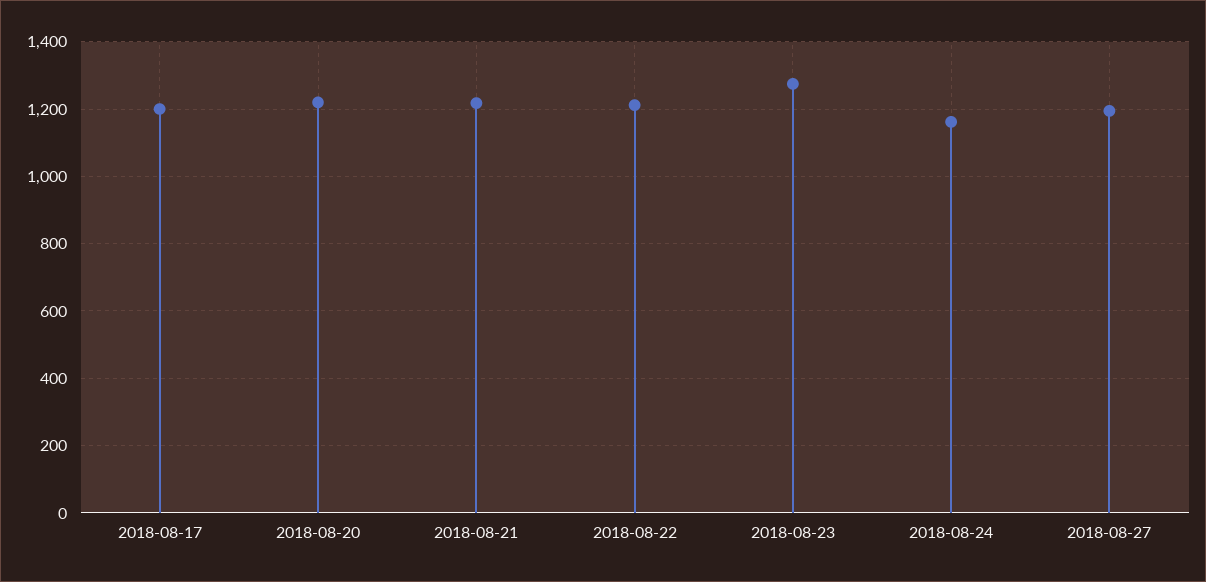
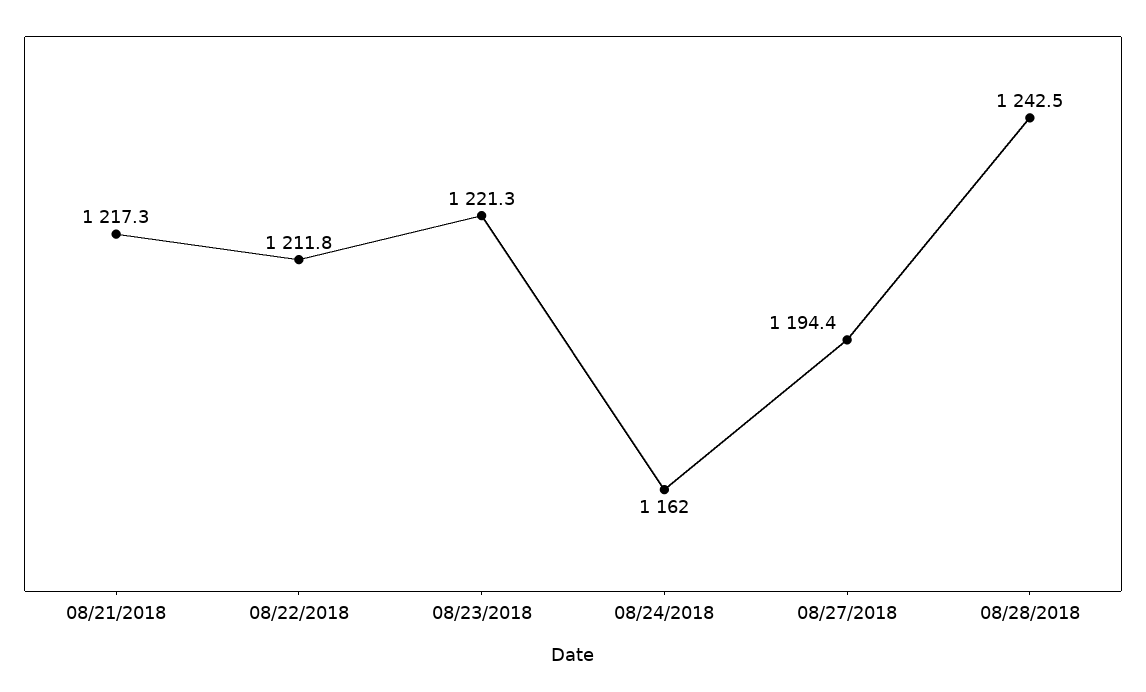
2018-08-17: 1200 -> none
2018-08-20: 1220 -> none
2018-08-23: 1280 -> 1221.3
08/28/2018: none -> 1242.5

